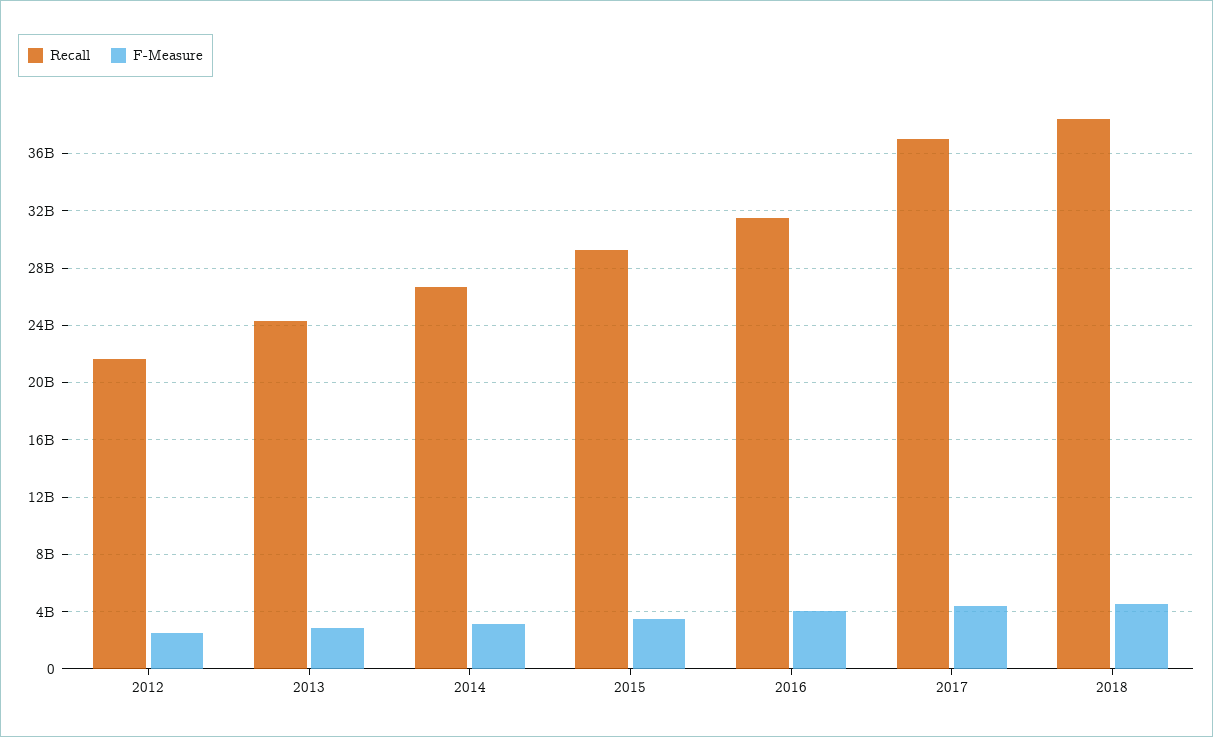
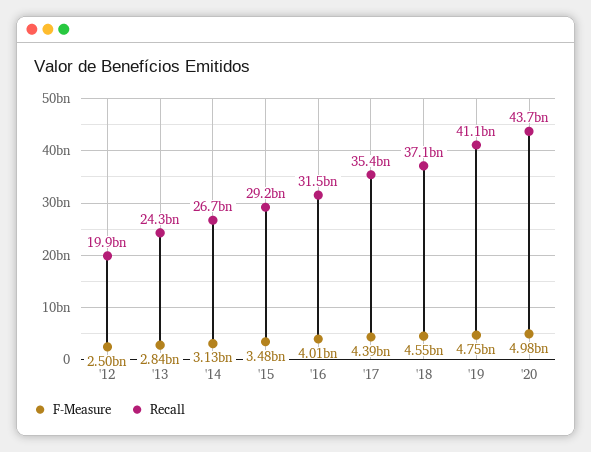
Recall, 2012: 21500000000 -> 19900000000
Recall, 2017: 37000000000 -> 35400000000
Recall, 2018: 38500000000 -> 37100000000
F-Measure, '19: none -> 4750000000
Recall, '19: none -> 41100000000
F-Measure, '20: none -> 4980000000
Recall, '20: none -> 43700000000

